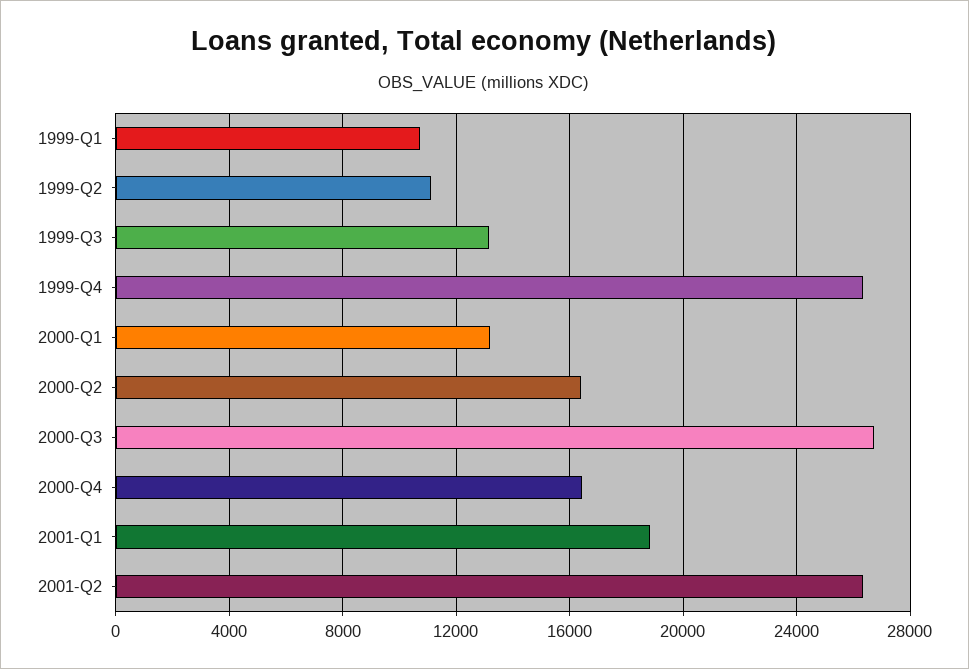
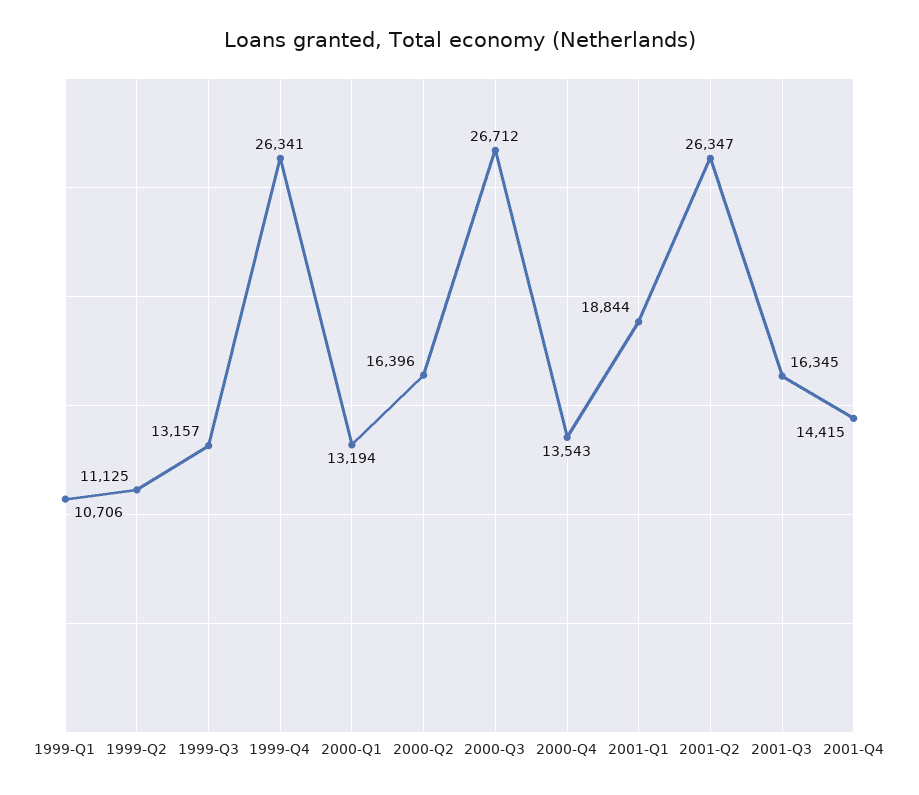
2000-Q4: 16500 -> 13543
2001-Q3: none -> 16345
2001-Q4: none -> 14415

